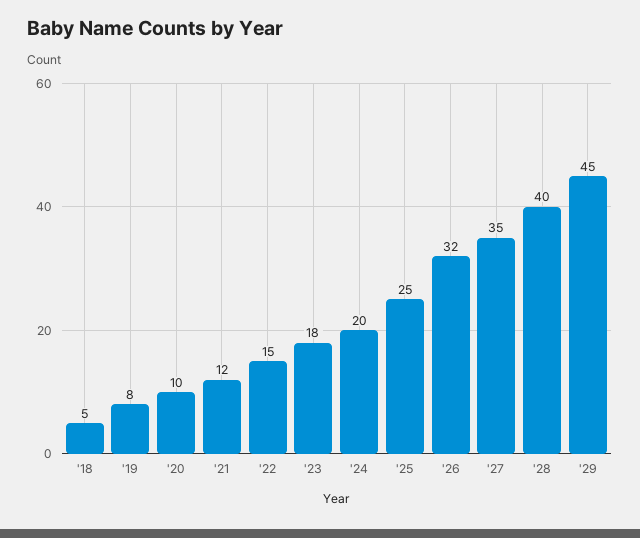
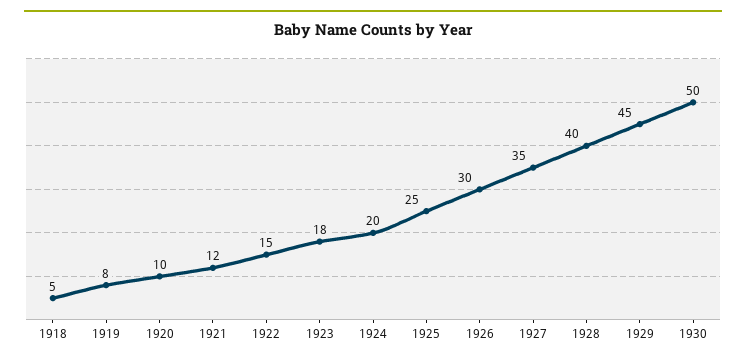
'26: 32 -> 30
1930: none -> 50

